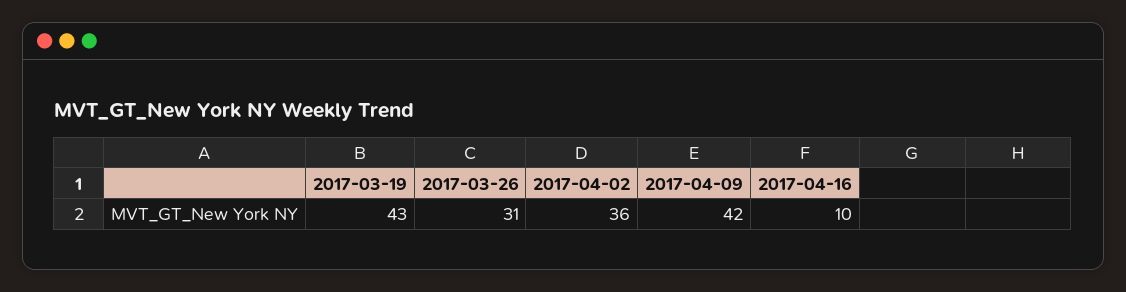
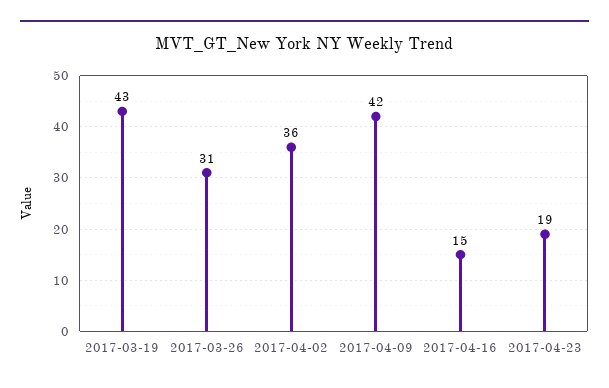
2017-04-16: 10 -> 15
2017-04-23: none -> 19

